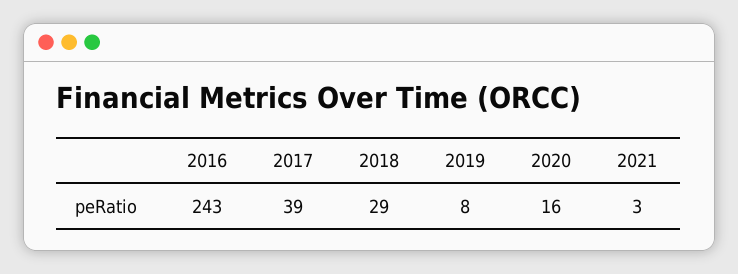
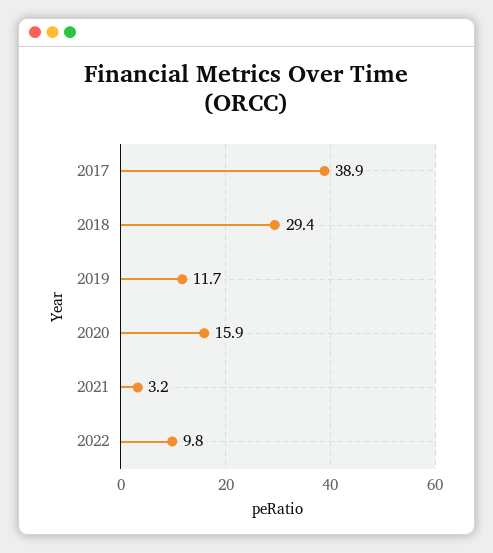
2016: 243 -> none
2019: 8 -> 11.7
2022: none -> 9.8

